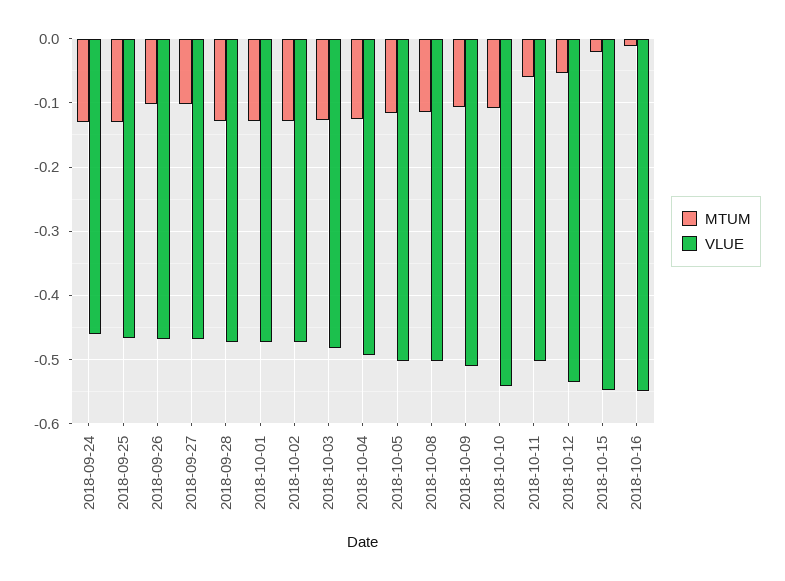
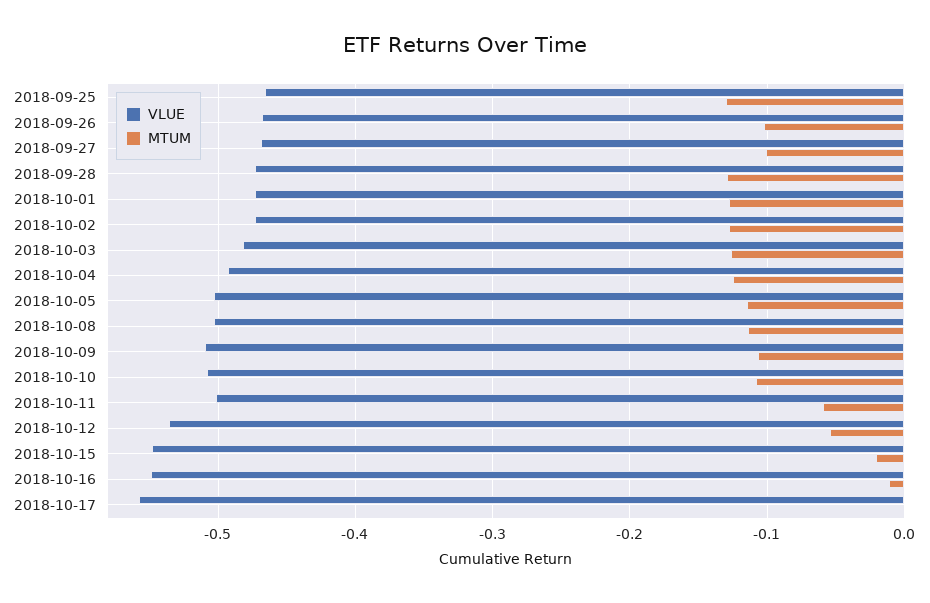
MTUM, 2018-09-24: -0.13 -> none
VLUE, 2018-09-24: -0.46 -> none
VLUE, 2018-10-10: -0.54 -> -0.51
VLUE, 2018-10-17: none -> -0.56
MTUM, 2018-10-17: none -> 0

